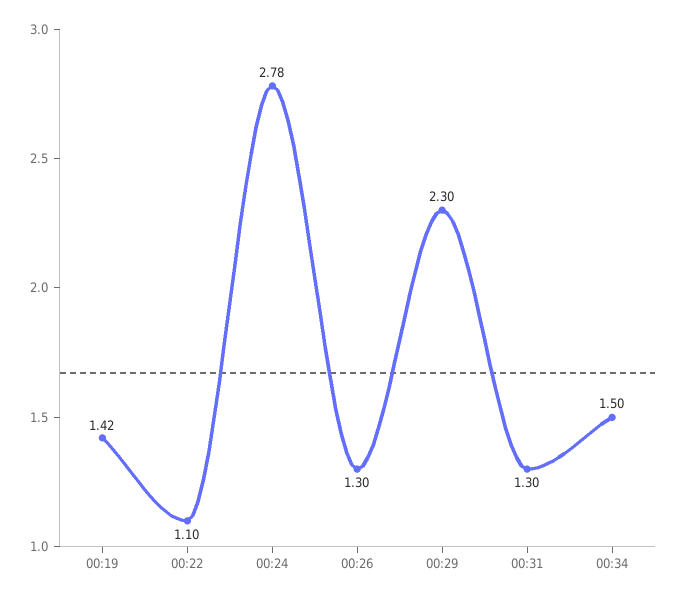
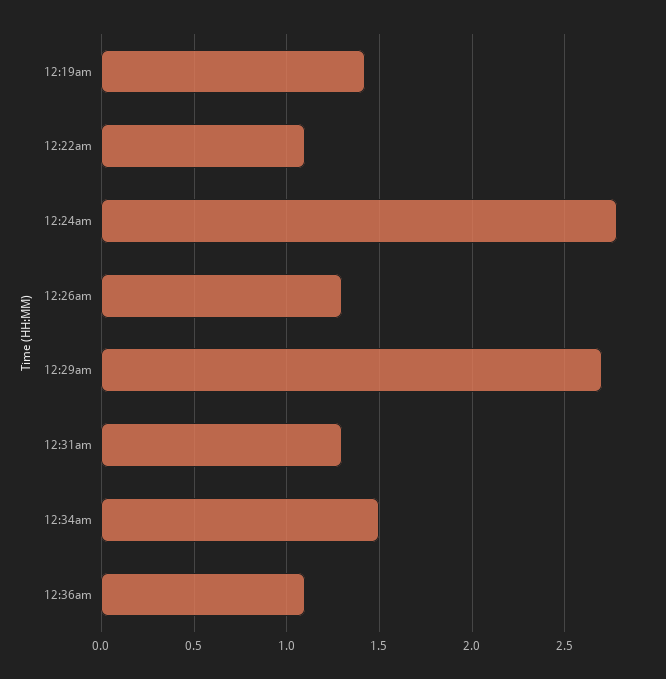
00:29: 2.3 -> 2.7
12:36am: none -> 1.1

